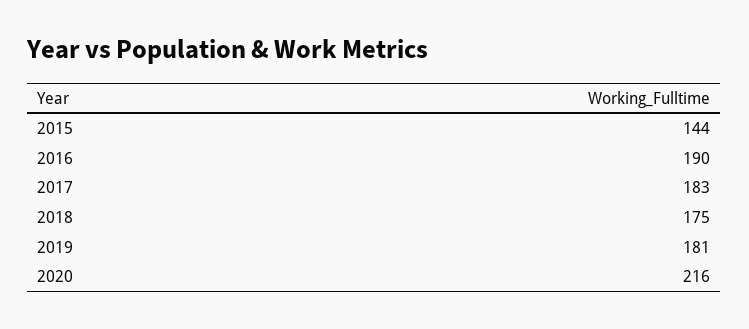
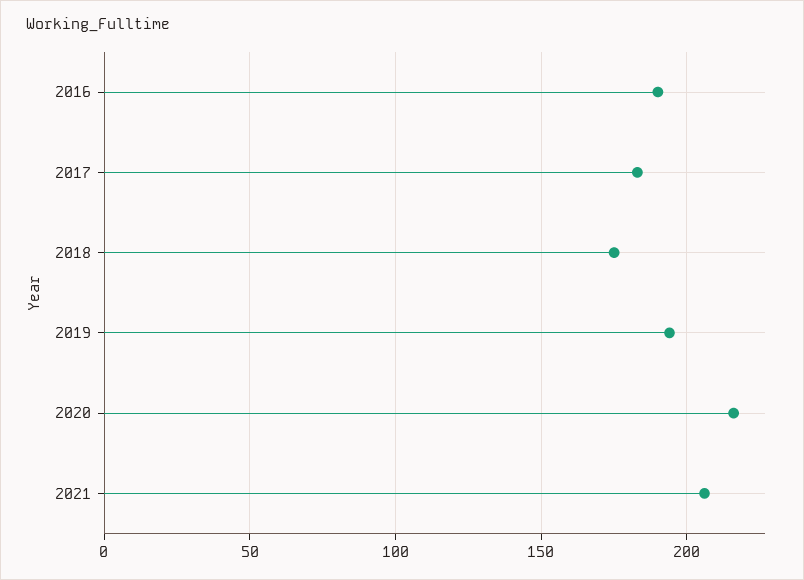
2015: 144 -> none
2019: 181 -> 195
2021: none -> 205

